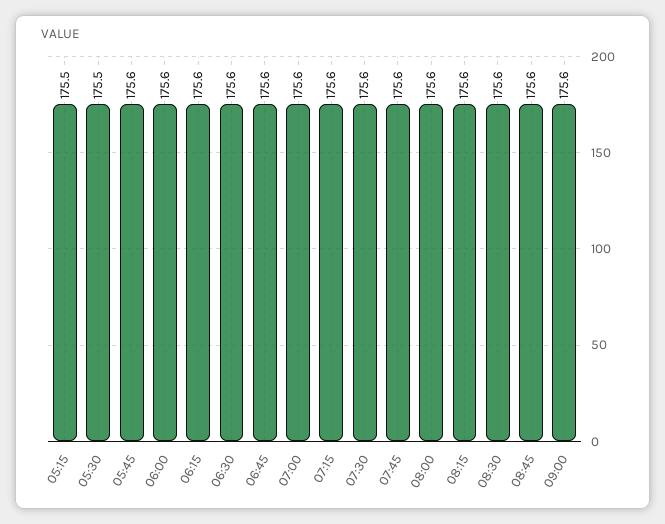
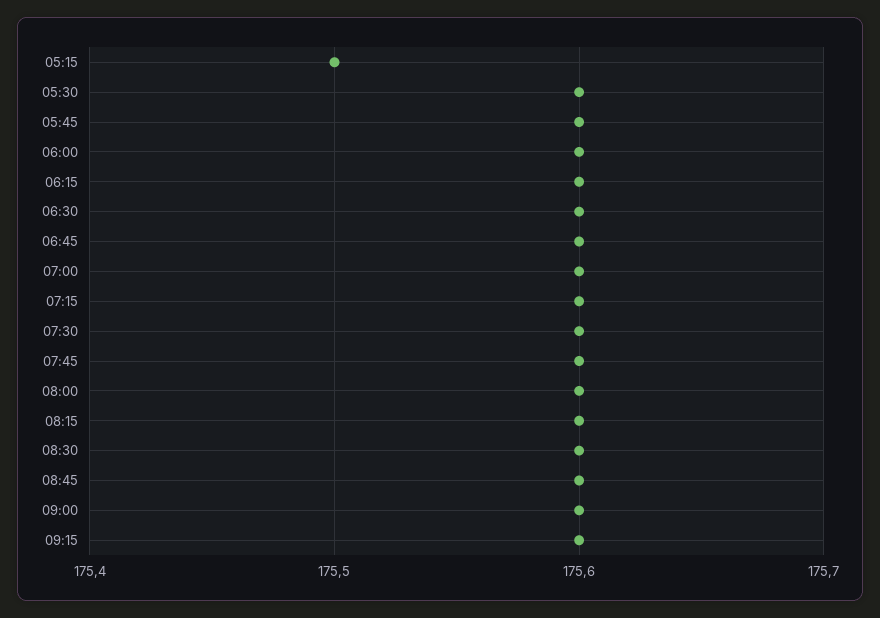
05:30: 175.5 -> 175.6
09:15: none -> 175.6

